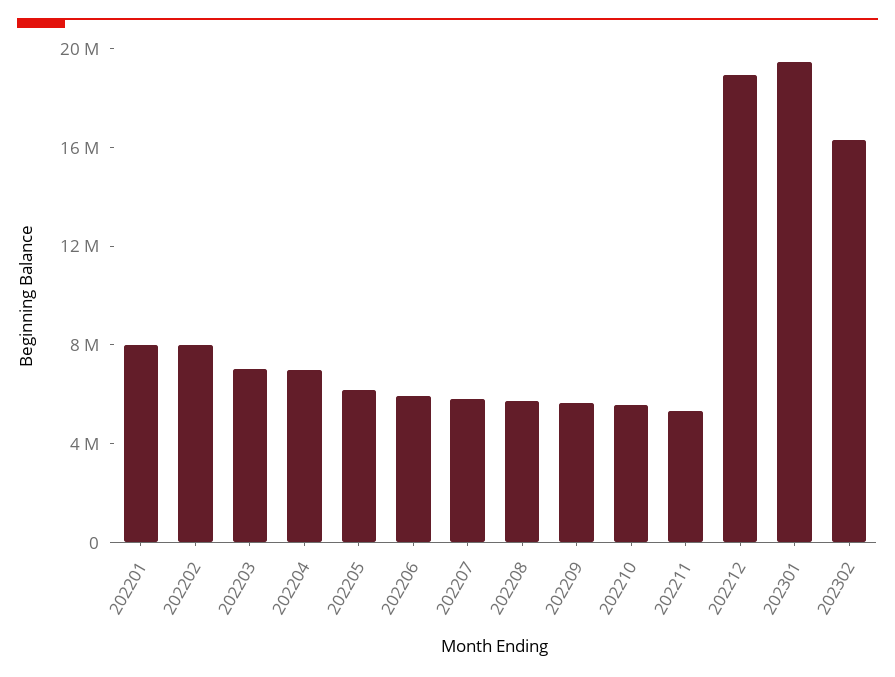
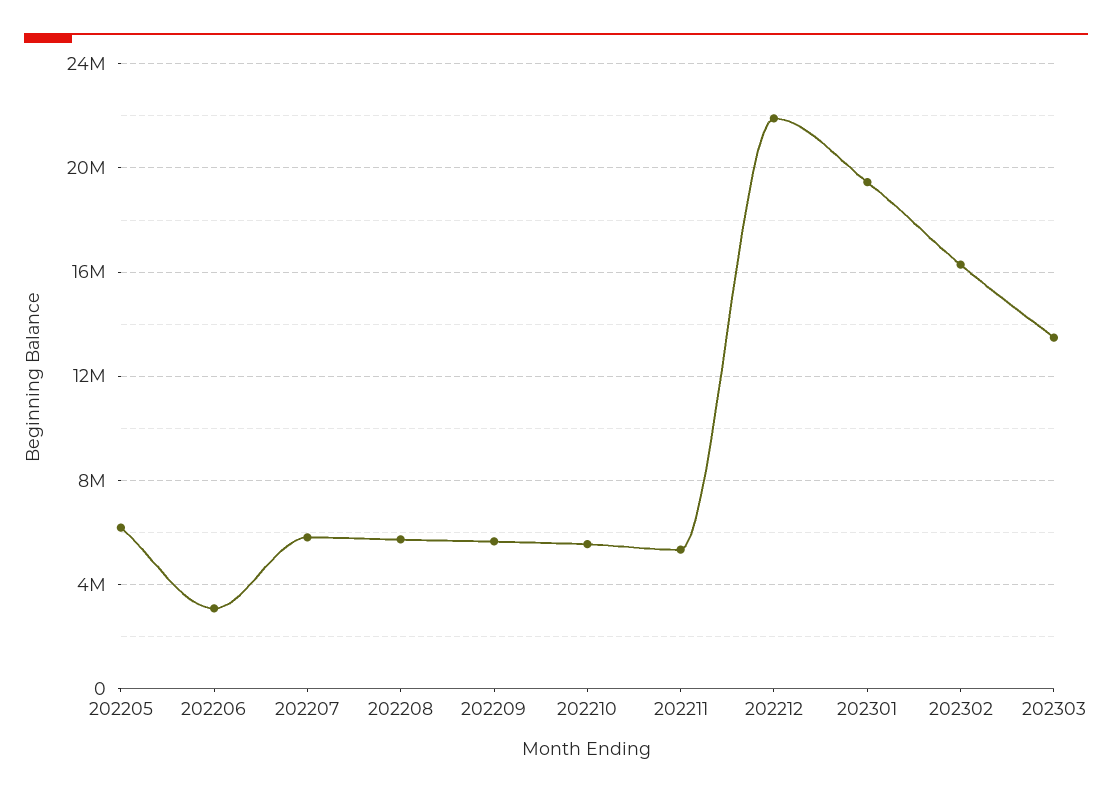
202201: 8000000 -> none
202202: 8000000 -> none
202203: 7000000 -> none
202204: 7000000 -> none
202206: 6000000 -> 3000000
202212: 19000000 -> 22000000
202303: none -> 13500000

